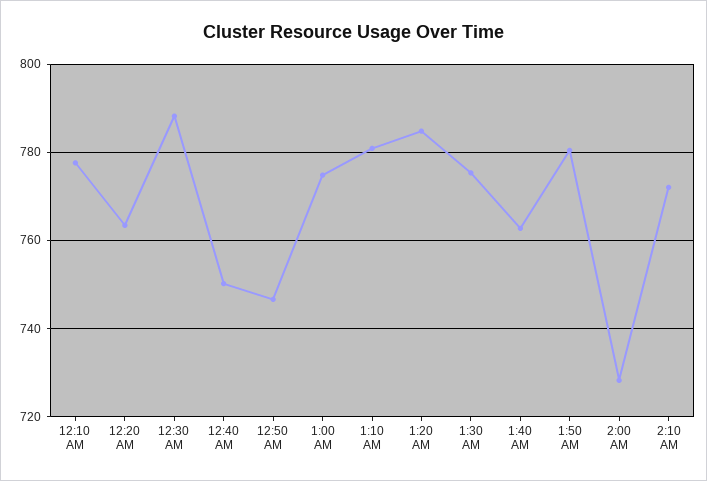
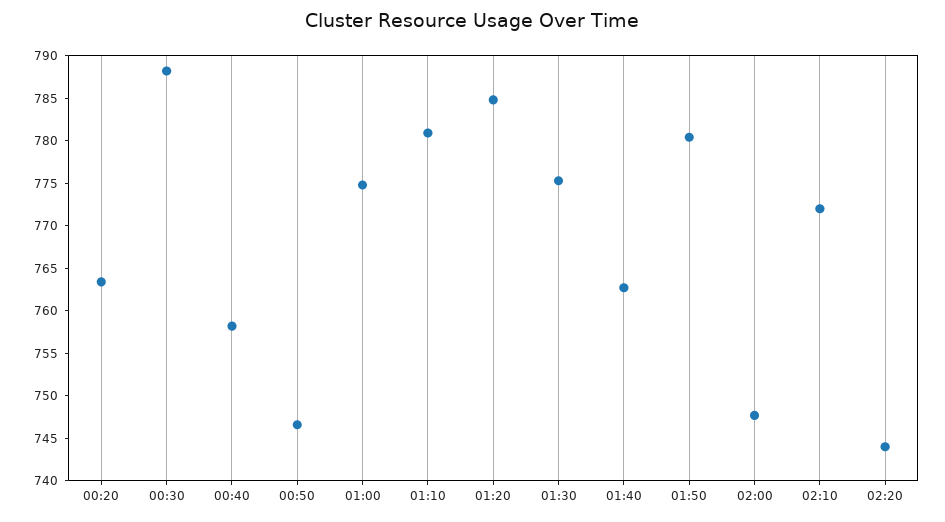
12:10 AM: 778 -> none
12:40 AM: 750 -> 758
2:00 AM: 728 -> 748
02:20: none -> 744

